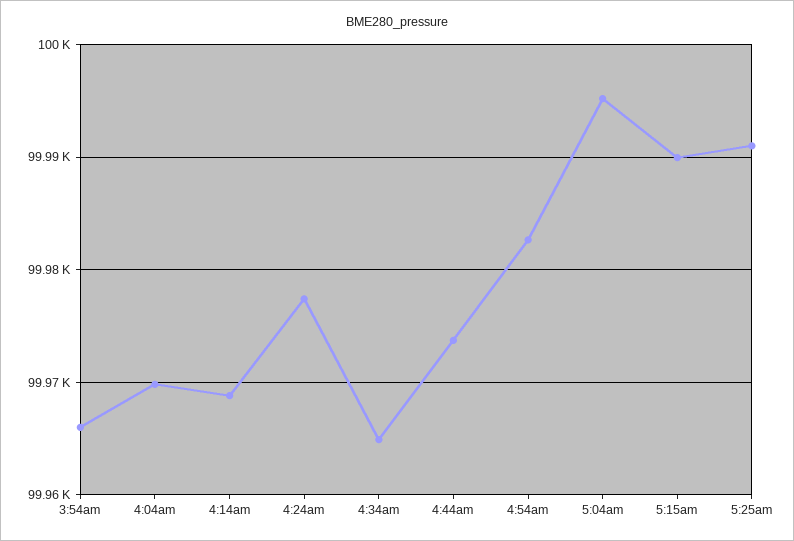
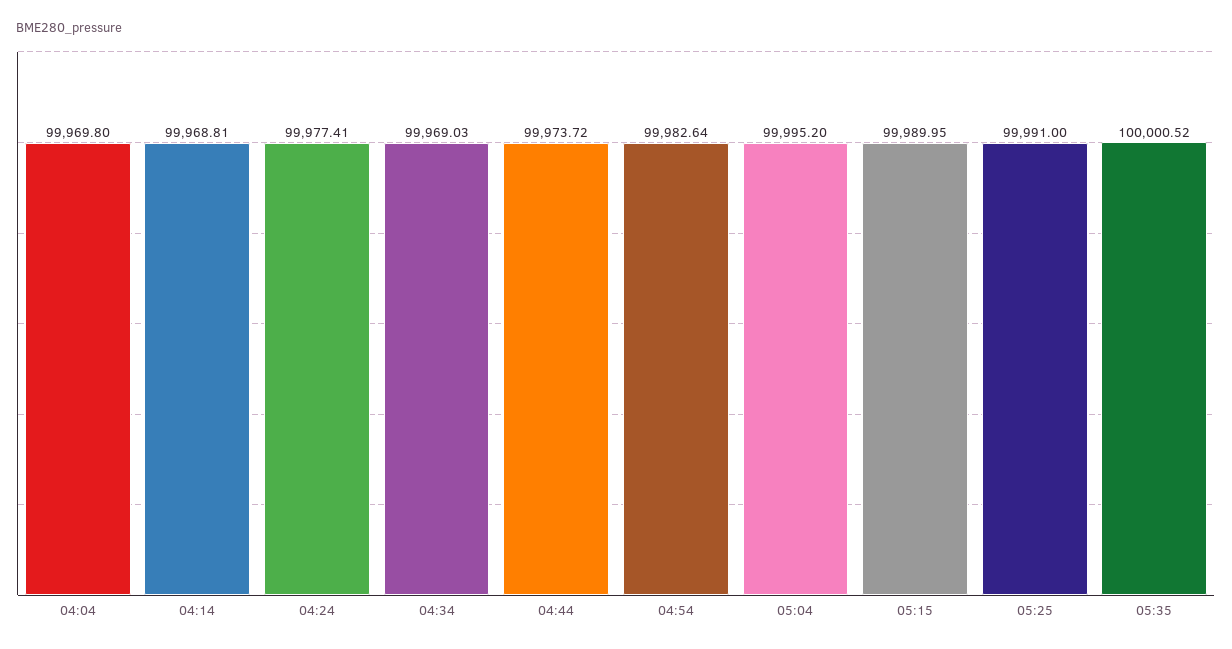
3:54am: 99966 -> none
4:34am: 99965 -> 99969.03
05:35: none -> 100000.52

